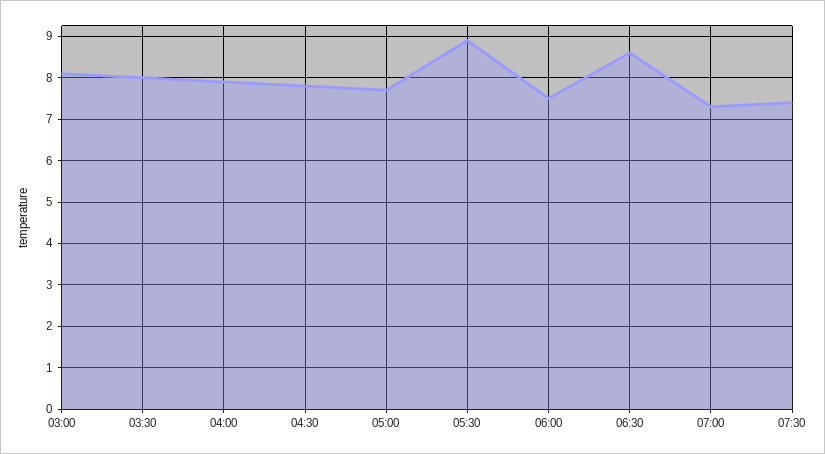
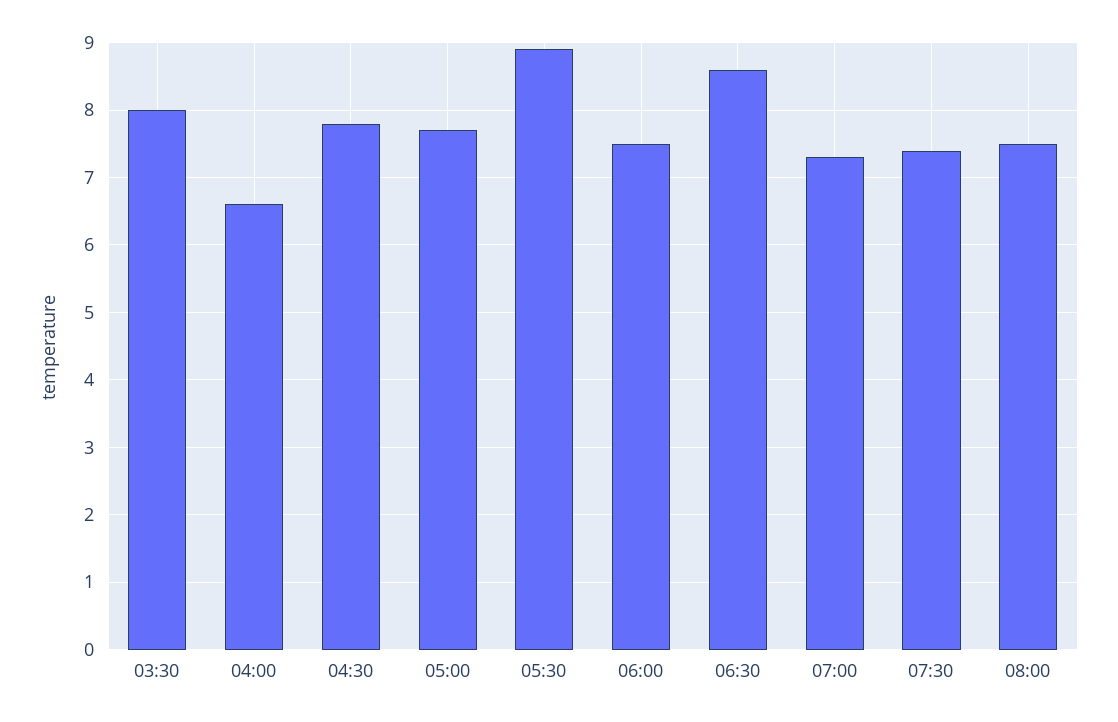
03:00: 8 -> none
04:00: 8 -> 6.6
08:00: none -> 7.5

